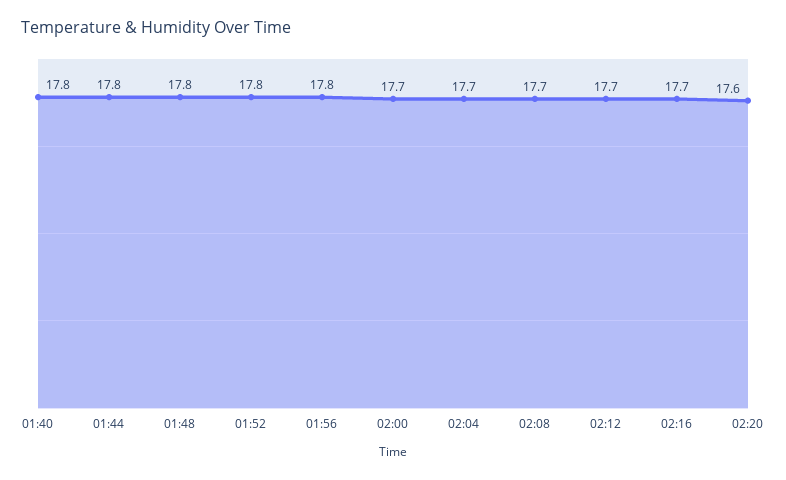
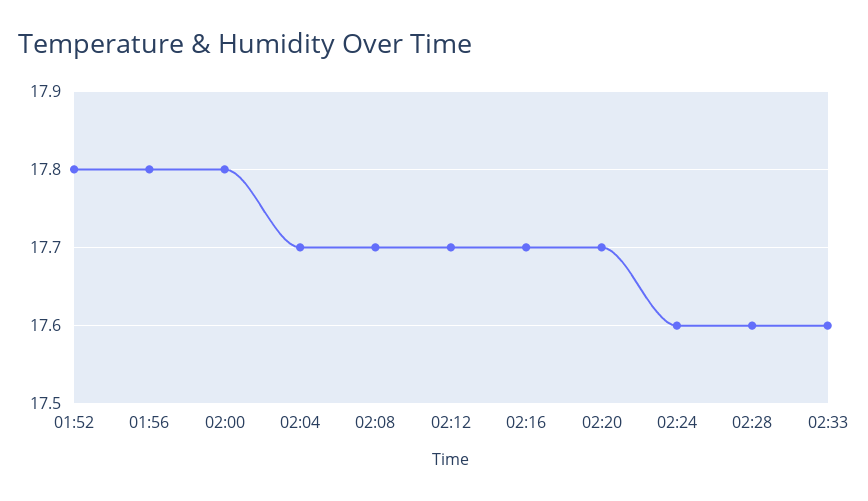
01:40: 17.8 -> none
01:44: 17.8 -> none
01:48: 17.8 -> none
02:00: 17.7 -> 17.8
02:20: 17.6 -> 17.7
02:24: none -> 17.6
02:28: none -> 17.6
02:33: none -> 17.6

